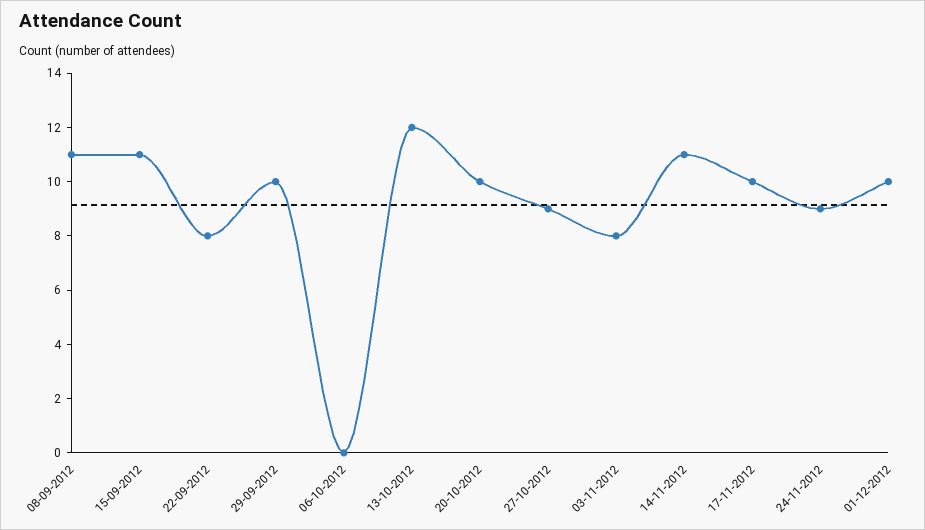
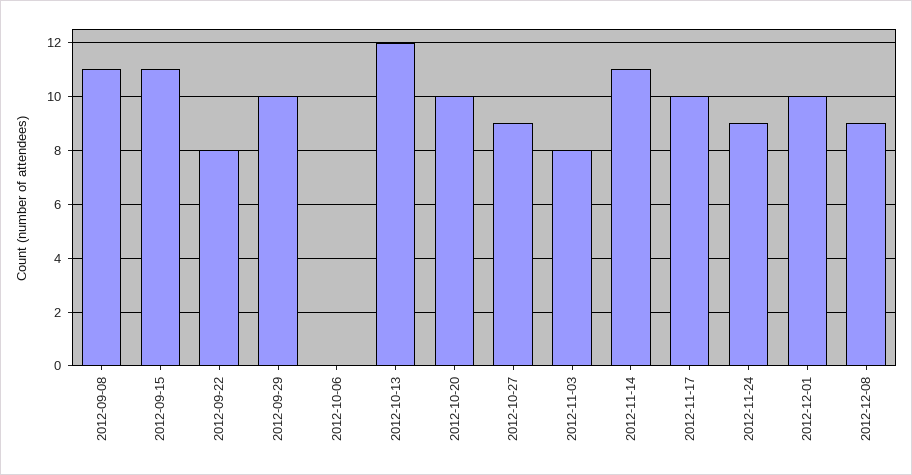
2012-12-08: none -> 9

